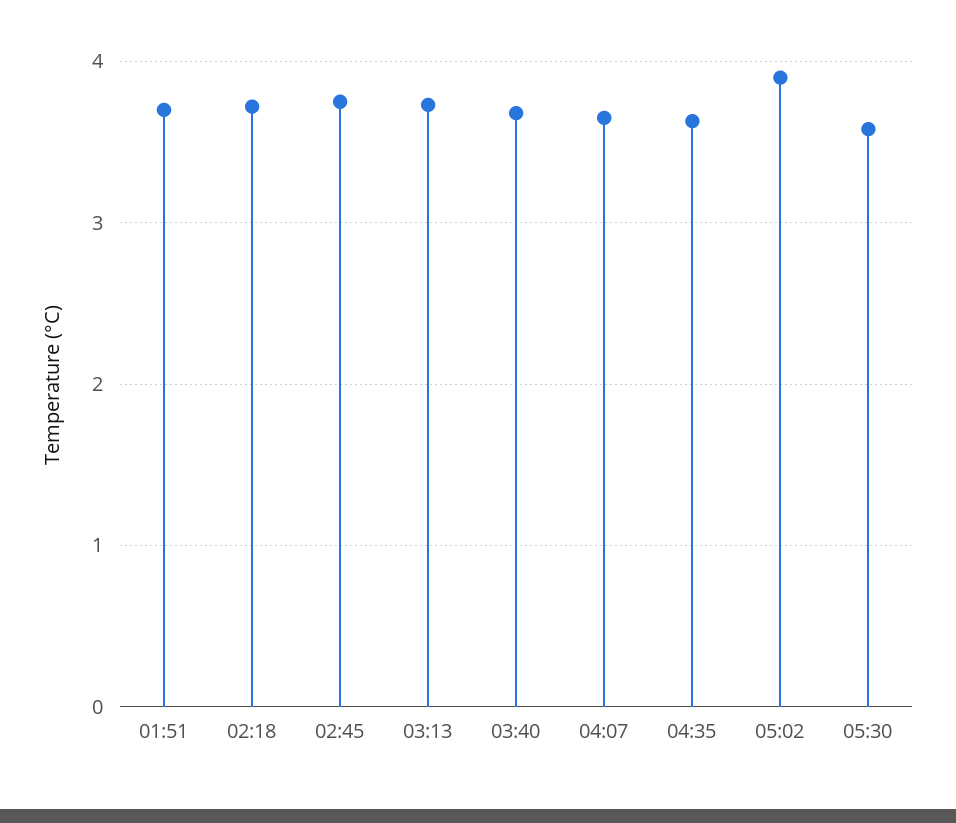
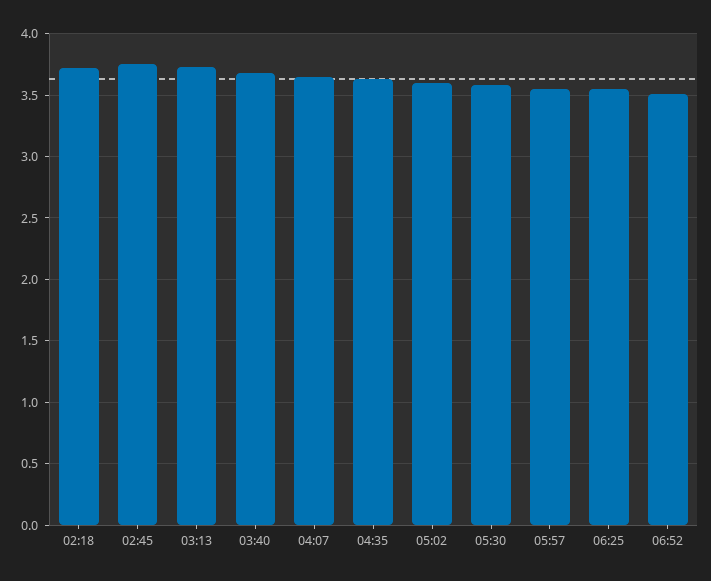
01:51: 3.7 -> none
05:02: 3.9 -> 3.6
05:57: none -> 3.55
06:25: none -> 3.55
06:52: none -> 3.5

